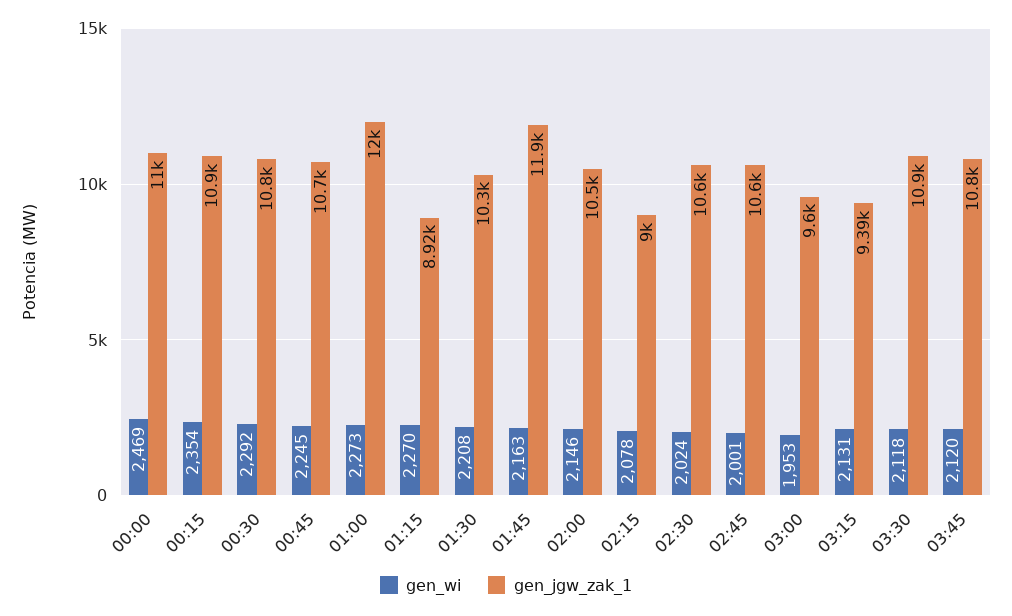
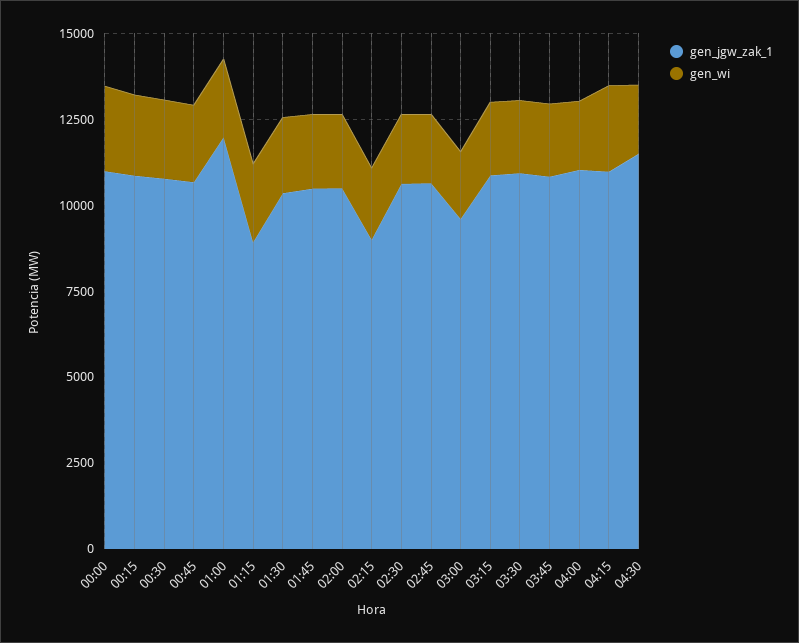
gen_jgw_zak_1, 01:45: 11900 -> 10500
gen_jgw_zak_1, 03:15: 9390 -> 11000
gen_jgw_zak_1, 04:00: none -> 11000
gen_wi, 04:00: none -> 2000
gen_jgw_zak_1, 04:15: none -> 11000
gen_wi, 04:15: none -> 2500
gen_jgw_zak_1, 04:30: none -> 11500
gen_wi, 04:30: none -> 2000

